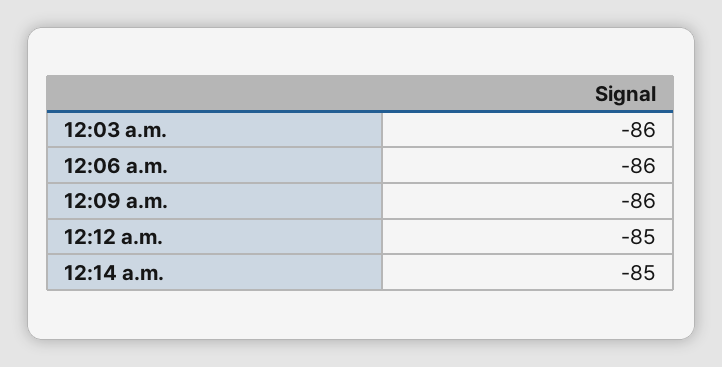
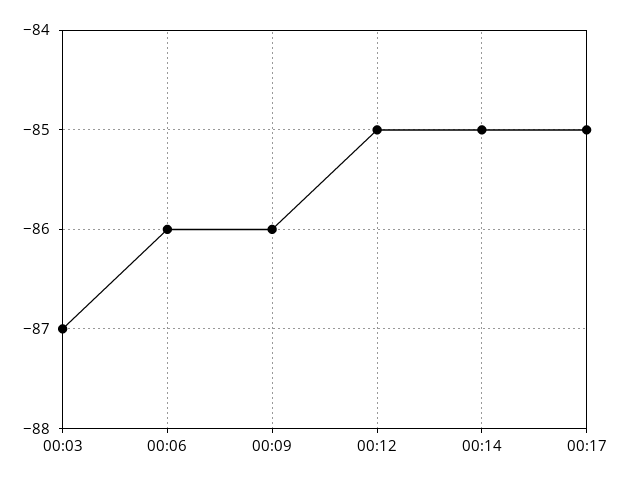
12:03 a.m.: -86 -> -87
00:17: none -> -85

